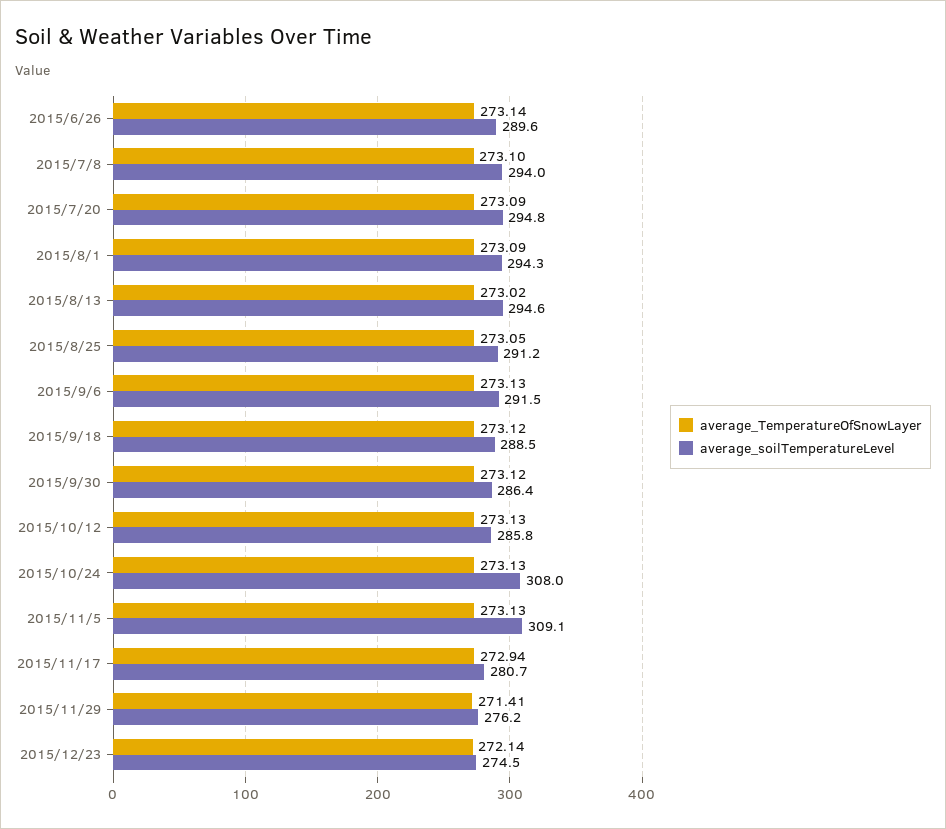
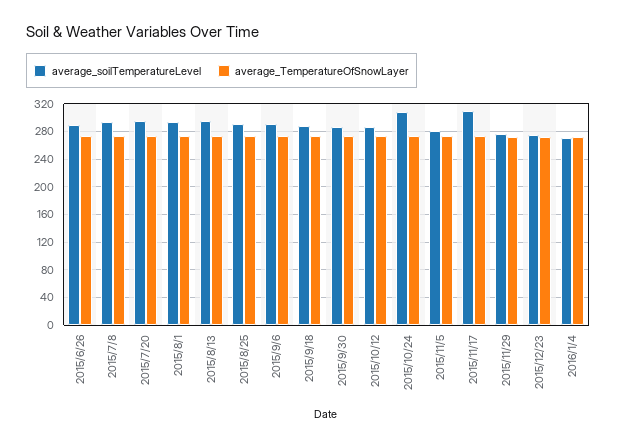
average_soilTemperatureLevel, 2015/11/5: 309.1 -> 280
average_soilTemperatureLevel, 2015/11/17: 280.7 -> 310
average_soilTemperatureLevel, 2016/1/4: none -> 270
average_TemperatureOfSnowLayer, 2016/1/4: none -> 270

